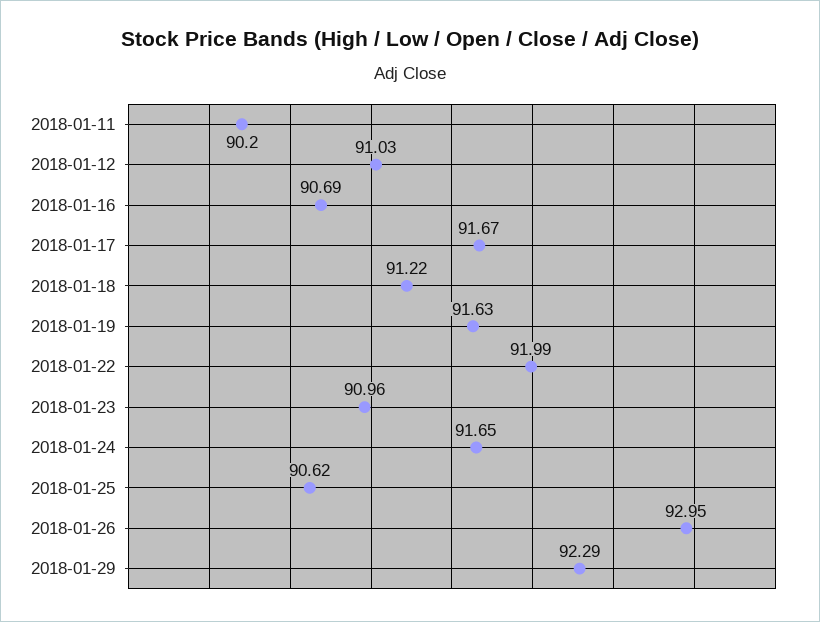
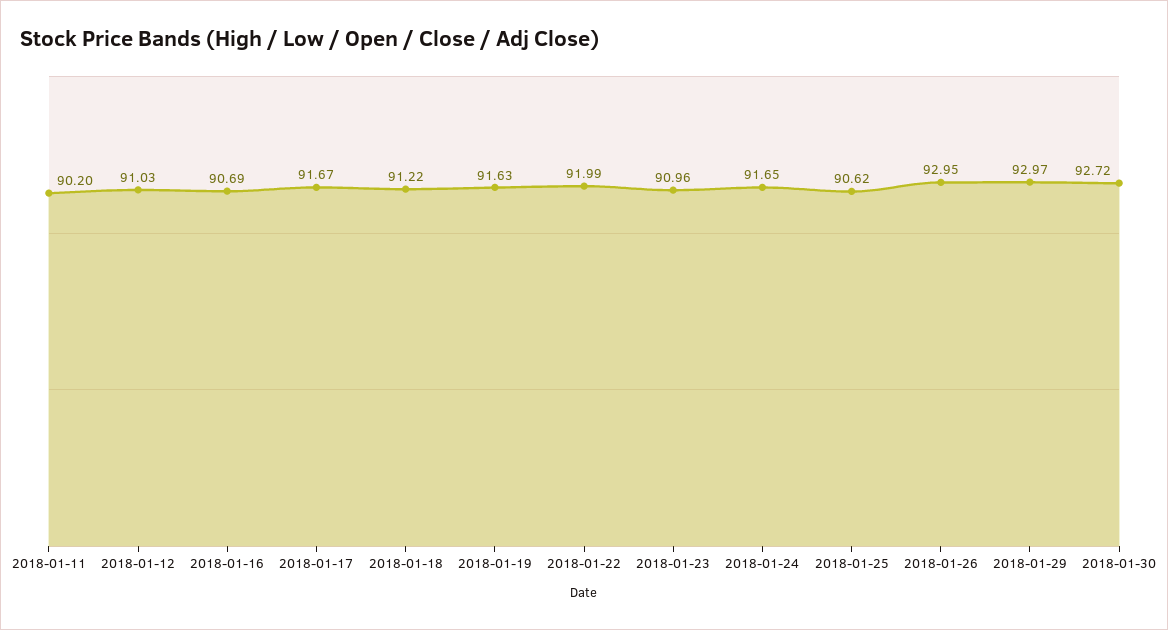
2018-01-29: 92.29 -> 92.97
2018-01-30: none -> 92.72

